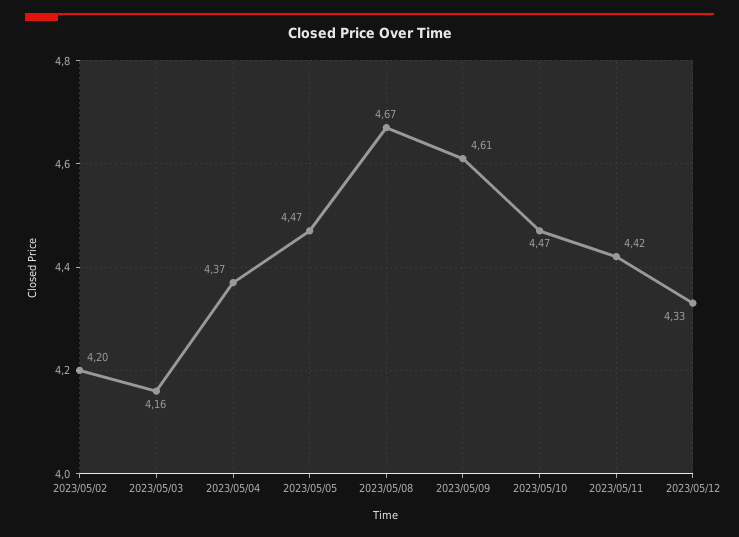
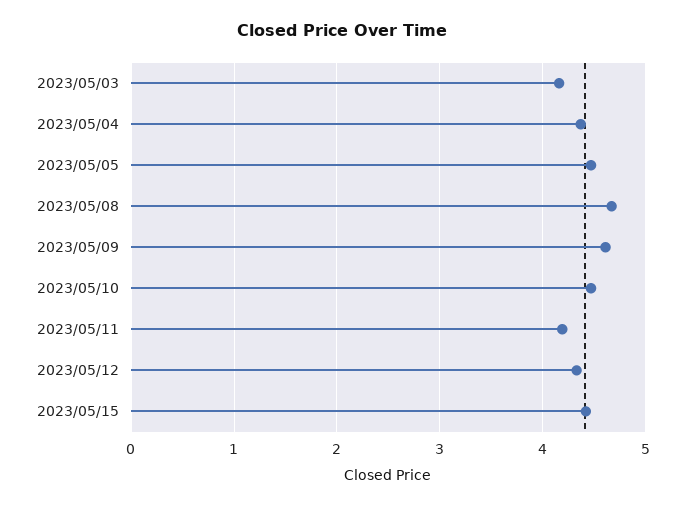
2023/05/02: 4.2 -> none
2023/05/11: 4.42 -> 4.2
2023/05/15: none -> 4.4

